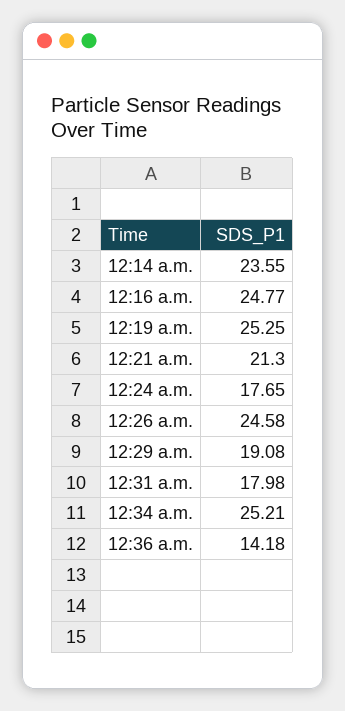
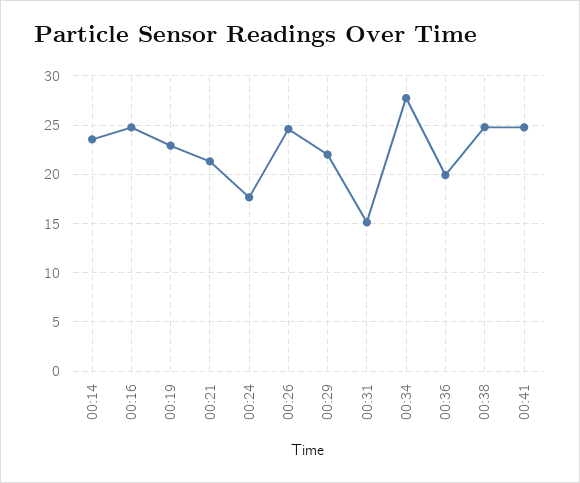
12:19 a.m.: 25.25 -> 23
12:29 a.m.: 19.08 -> 22
12:31 a.m.: 17.98 -> 15
12:34 a.m.: 25.21 -> 28
12:36 a.m.: 14.18 -> 20
00:38: none -> 25
00:41: none -> 25

